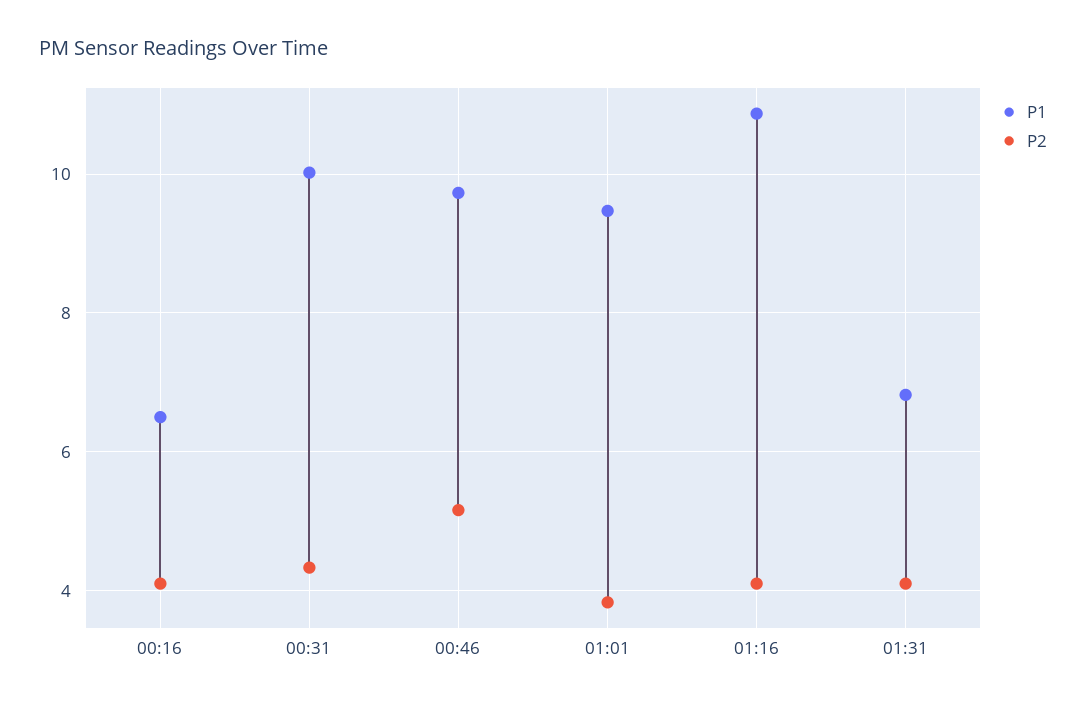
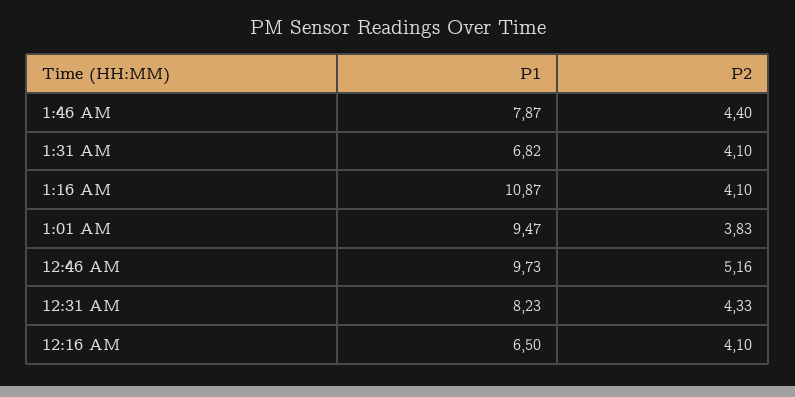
P1, 00:31: 10 -> 8.23
P1, 1:46 AM: none -> 7.87
P2, 1:46 AM: none -> 4.4

